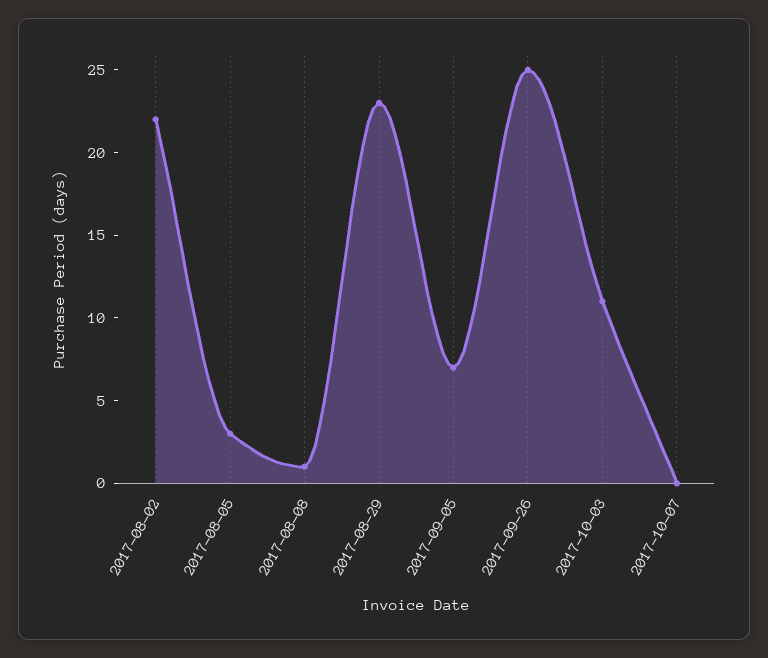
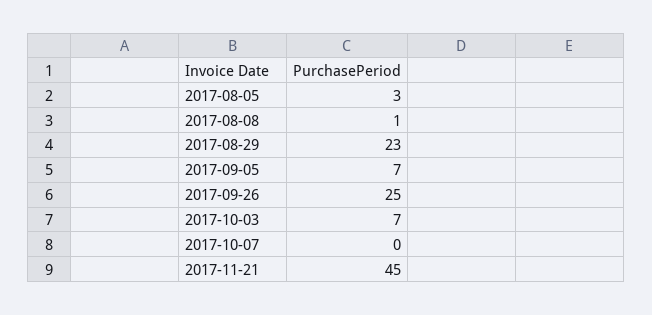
2017-08-02: 22 -> none
2017-10-03: 11 -> 7
2017-11-21: none -> 45

